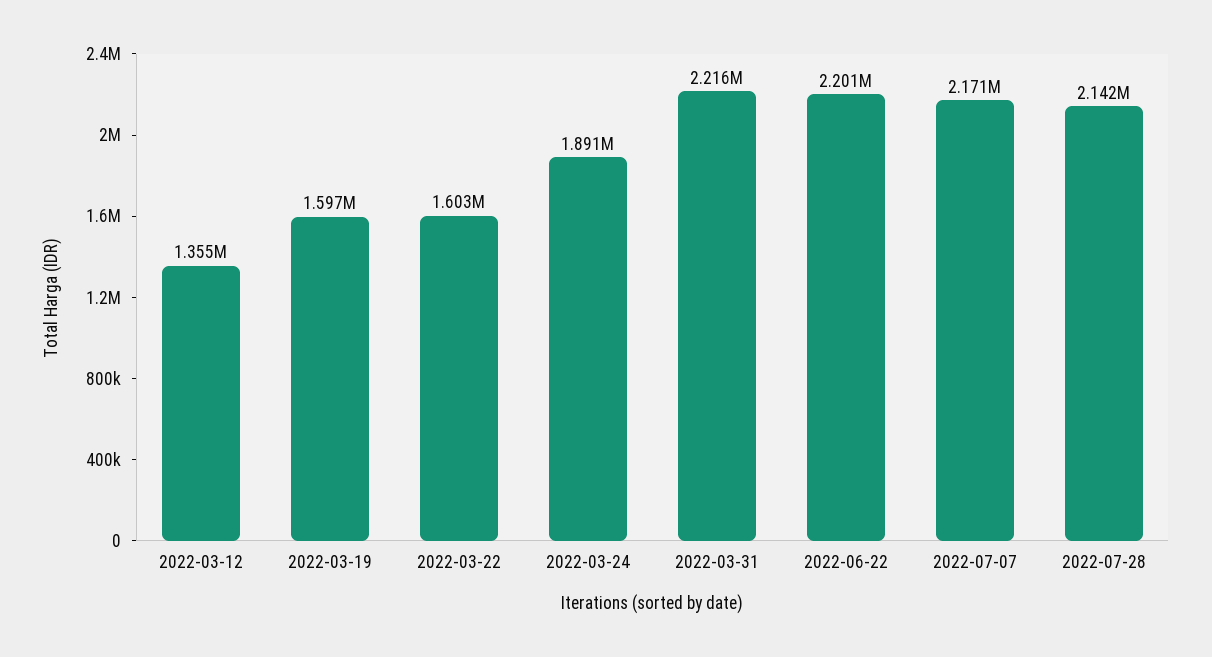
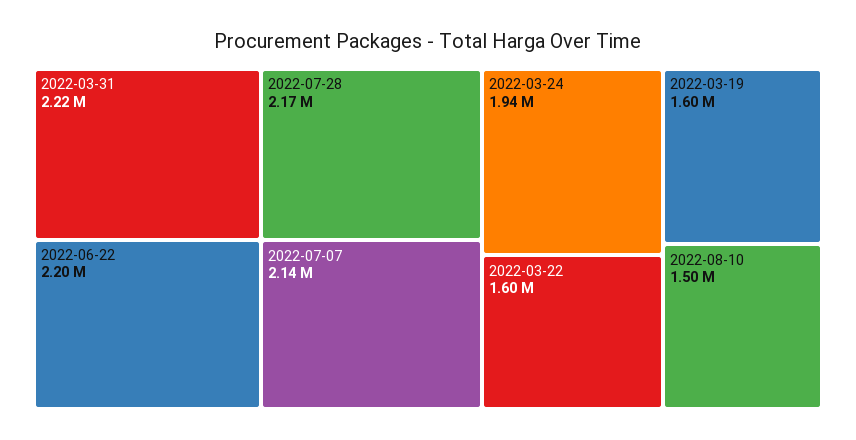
2022-03-12: 1355000 -> none
2022-03-24: 1891000 -> 1940000
2022-07-07: 2171000 -> 2140000
2022-07-28: 2142000 -> 2170000
2022-08-10: none -> 1500000

